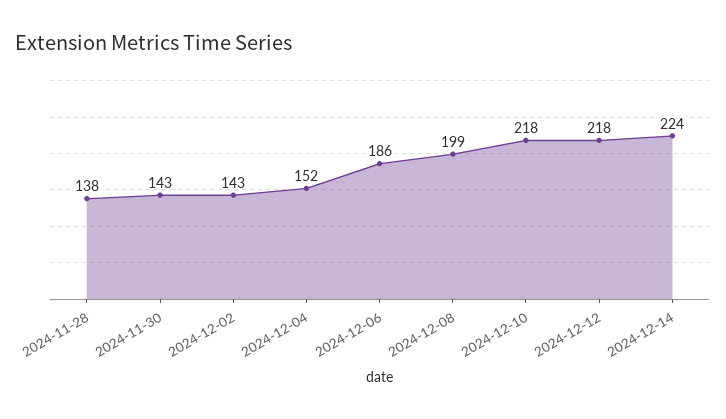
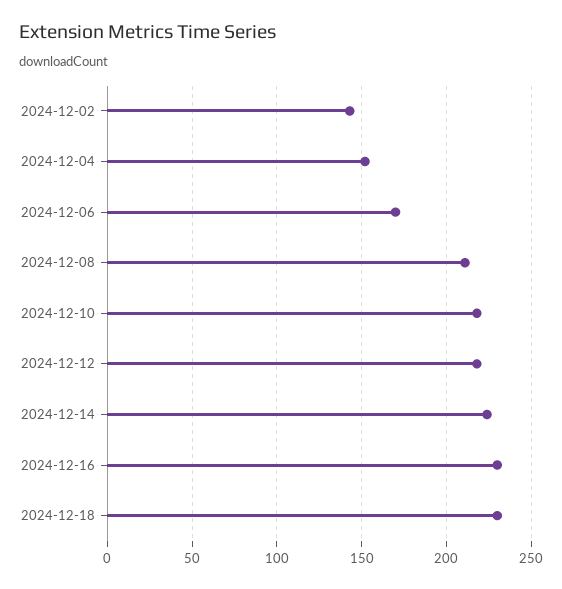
2024-11-28: 138 -> none
2024-11-30: 143 -> none
2024-12-06: 186 -> 170
2024-12-08: 199 -> 210
2024-12-16: none -> 230
2024-12-18: none -> 230

